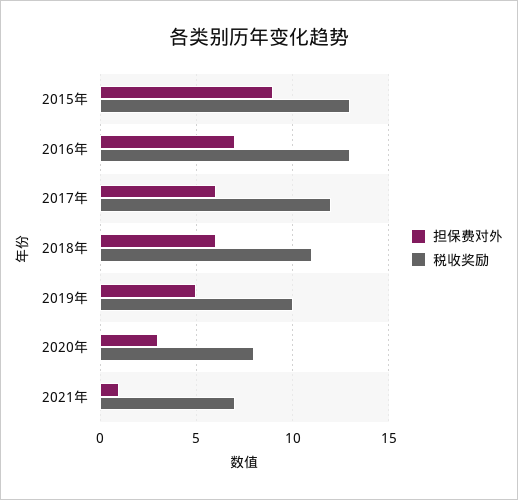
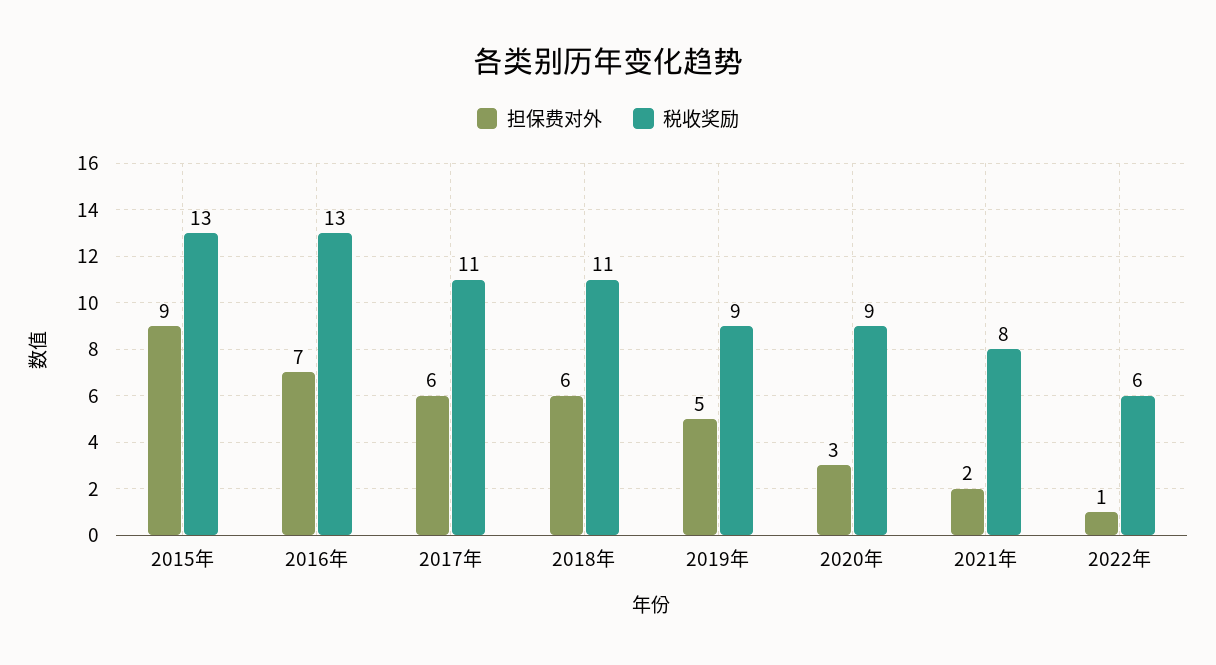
税收奖励, 2017年: 12 -> 11
税收奖励, 2019年: 10 -> 9
税收奖励, 2020年: 8 -> 9
担保费对外, 2021年: 1 -> 2
税收奖励, 2021年: 7 -> 8
担保费对外, 2022年: none -> 1
税收奖励, 2022年: none -> 6

